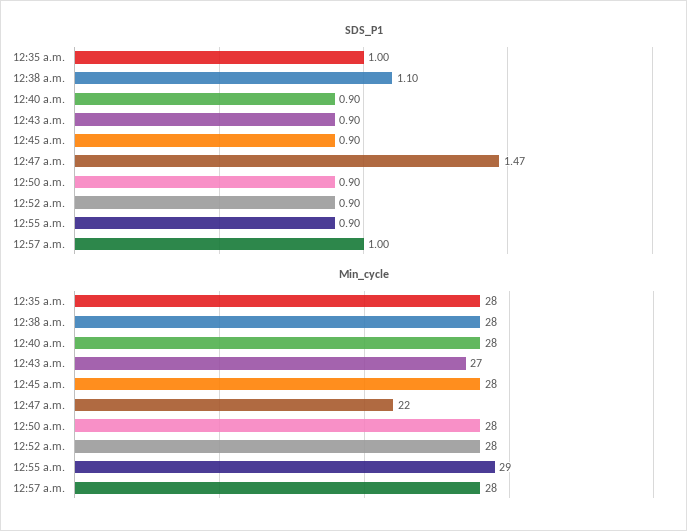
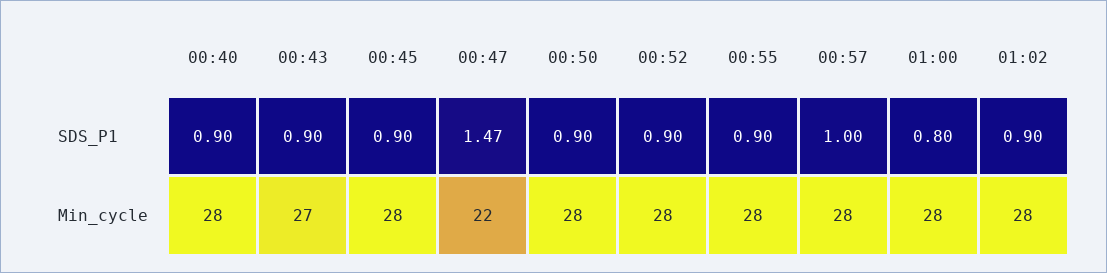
SDS_P1, 12:35 a.m.: 1 -> none
SDS_P1, 12:38 a.m.: 1.1 -> none
Min_cycle, 12:35 a.m.: 28 -> none
Min_cycle, 12:38 a.m.: 28 -> none
Min_cycle, 12:55 a.m.: 29 -> 28
SDS_P1, 01:00: none -> 0.8
SDS_P1, 01:02: none -> 0.9
Min_cycle, 01:00: none -> 28
Min_cycle, 01:02: none -> 28

